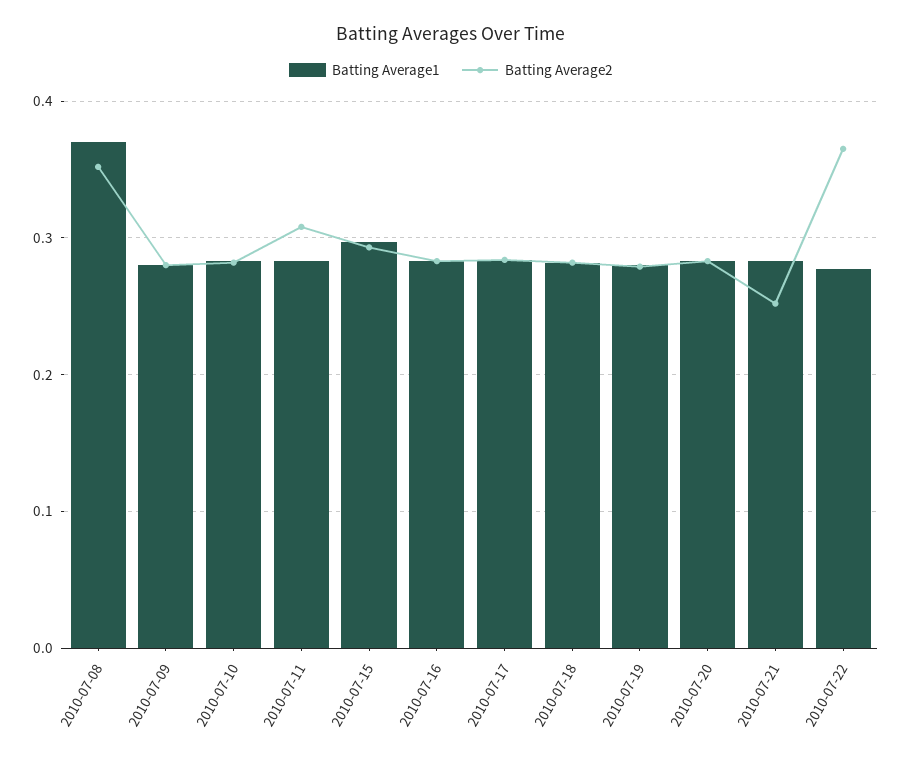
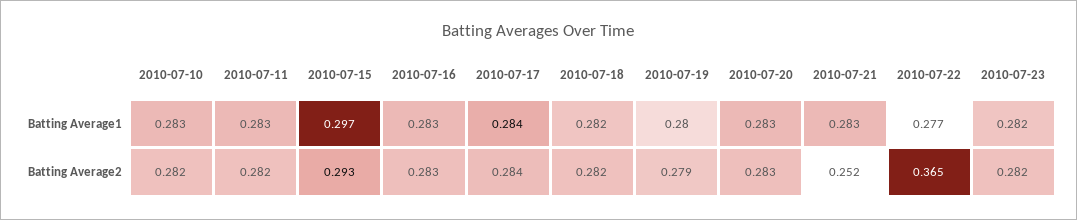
Batting Average1, 2010-07-08: 0.37 -> none
Batting Average2, 2010-07-08: 0.35 -> none
Batting Average1, 2010-07-09: 0.28 -> none
Batting Average2, 2010-07-09: 0.28 -> none
Batting Average2, 2010-07-11: 0.31 -> 0.282
Batting Average1, 2010-07-23: none -> 0.282
Batting Average2, 2010-07-23: none -> 0.282

